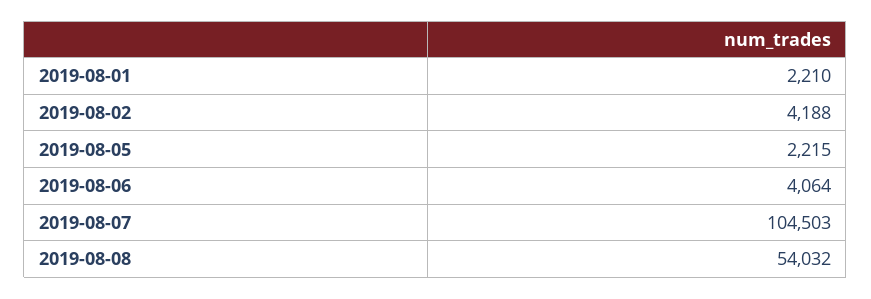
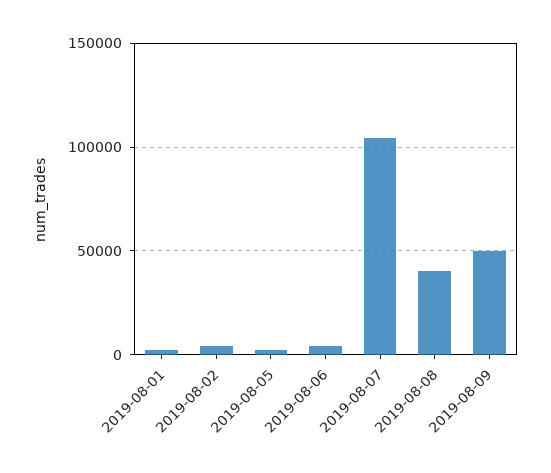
2019-08-08: 54032 -> 40000
2019-08-09: none -> 50000

